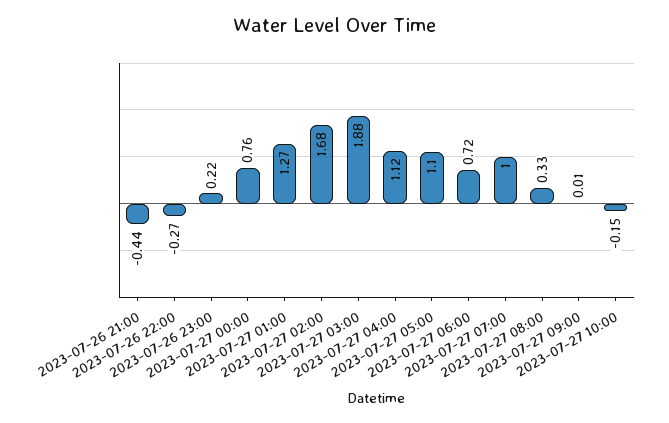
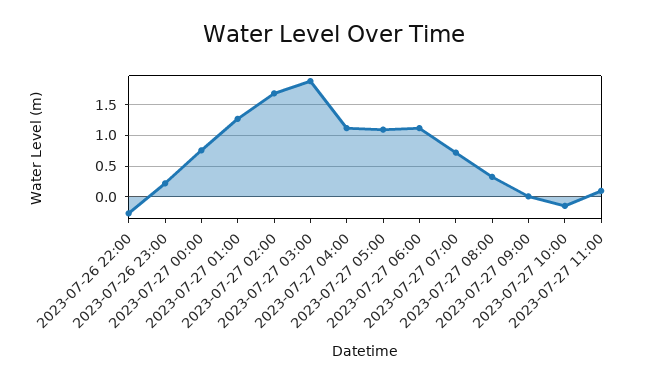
2023-07-26 21:00: -0.44 -> none
2023-07-27 06:00: 0.72 -> 1.1
2023-07-27 07:00: 1 -> 0.7
2023-07-27 11:00: none -> 0.1

